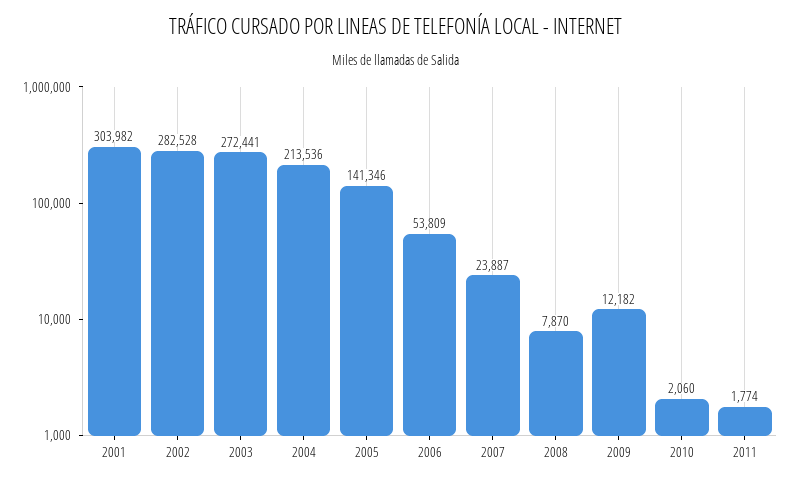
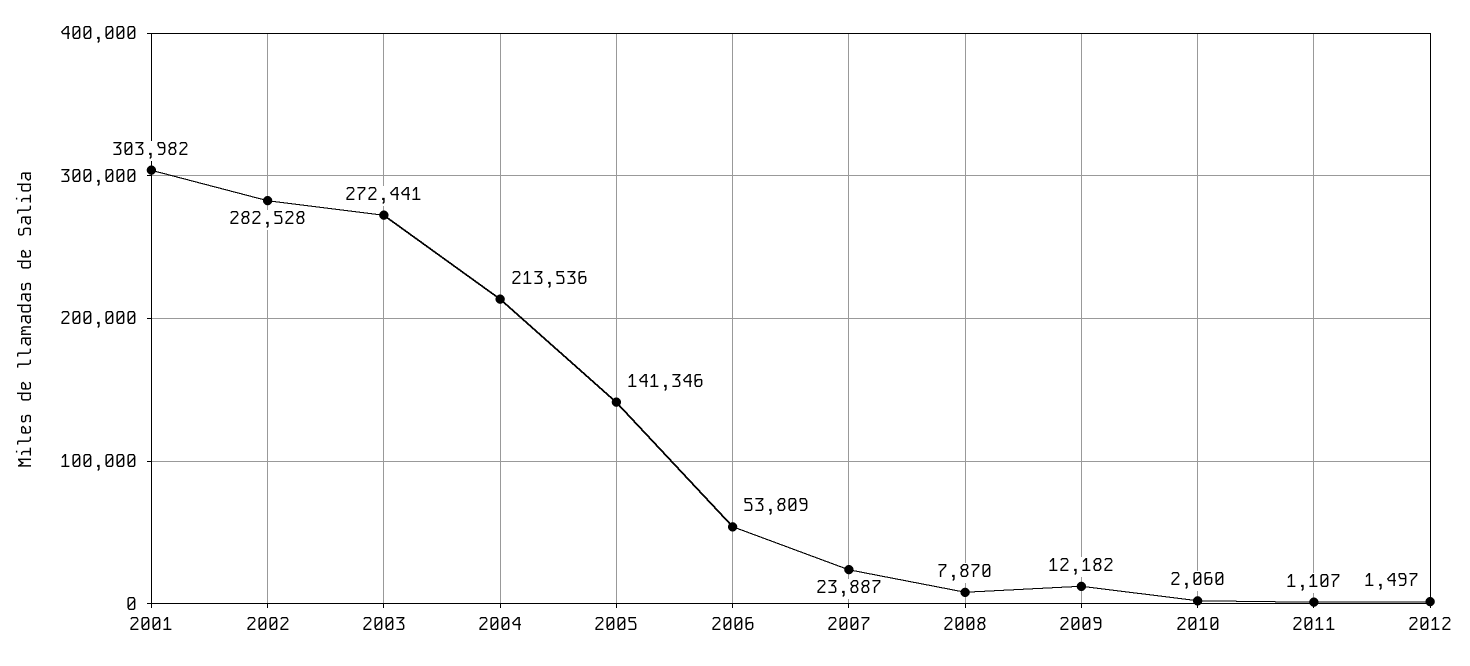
2011: 1774 -> 1107
2012: none -> 1497

